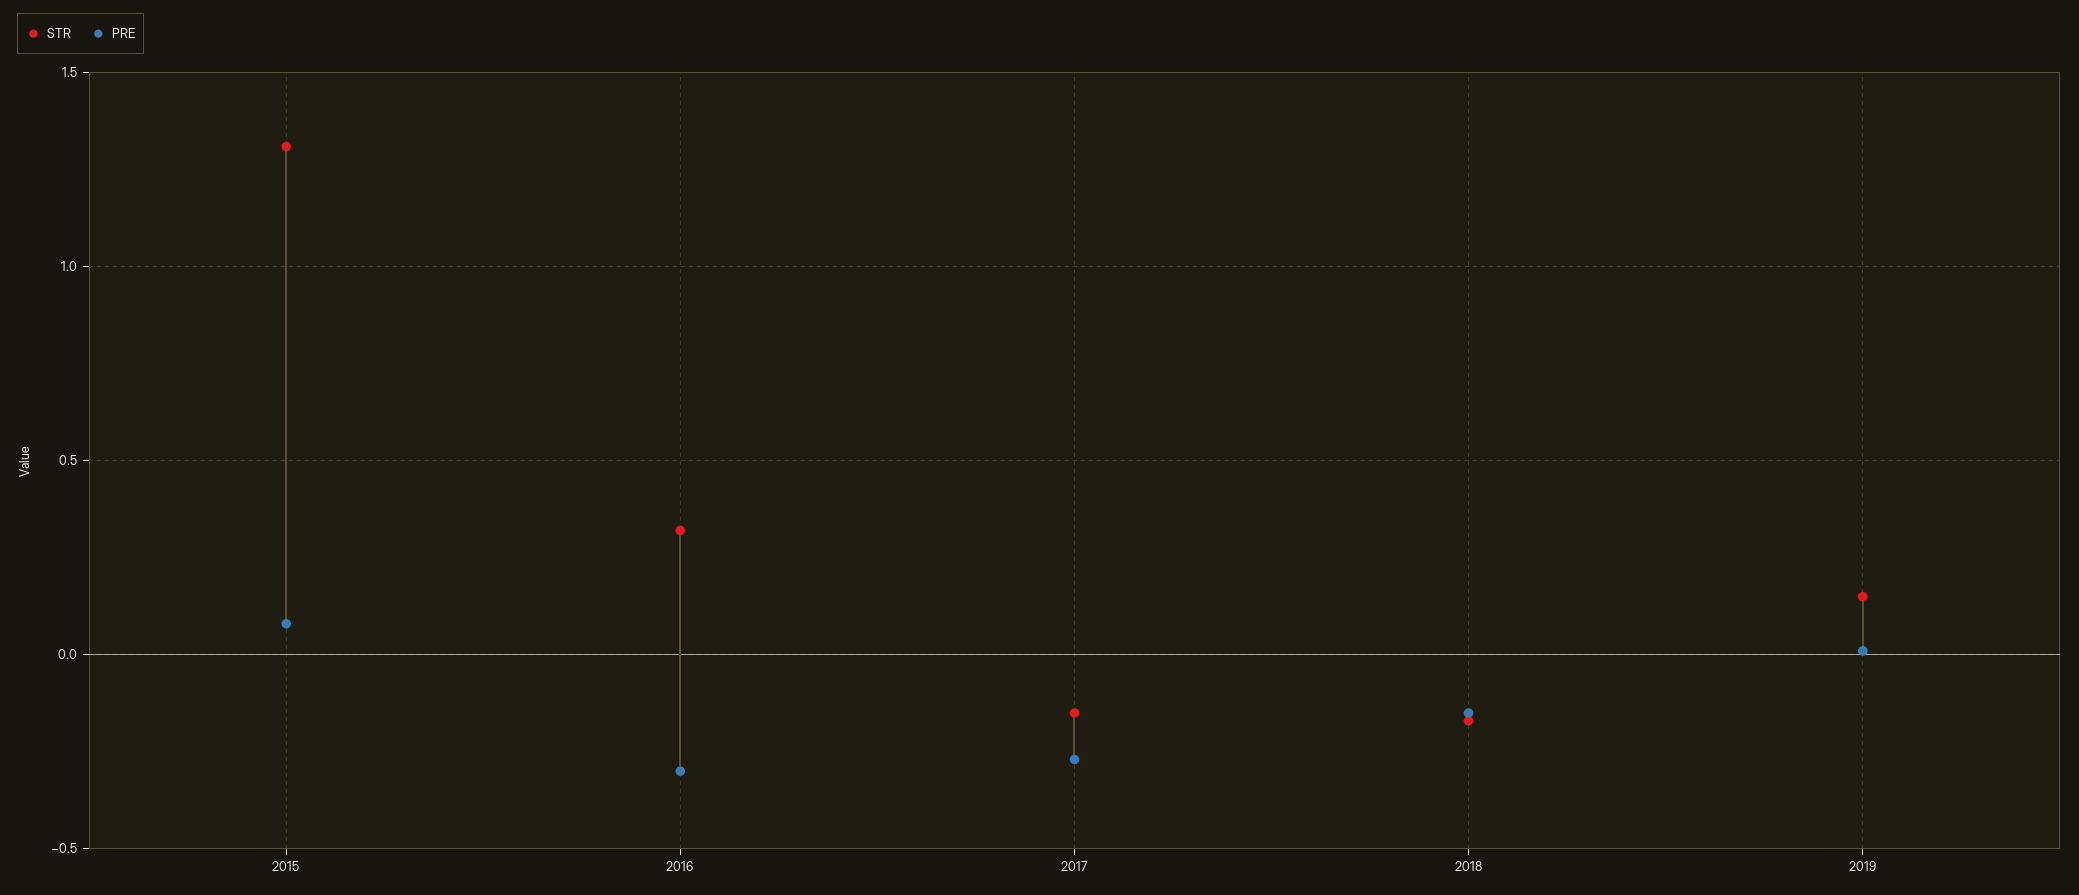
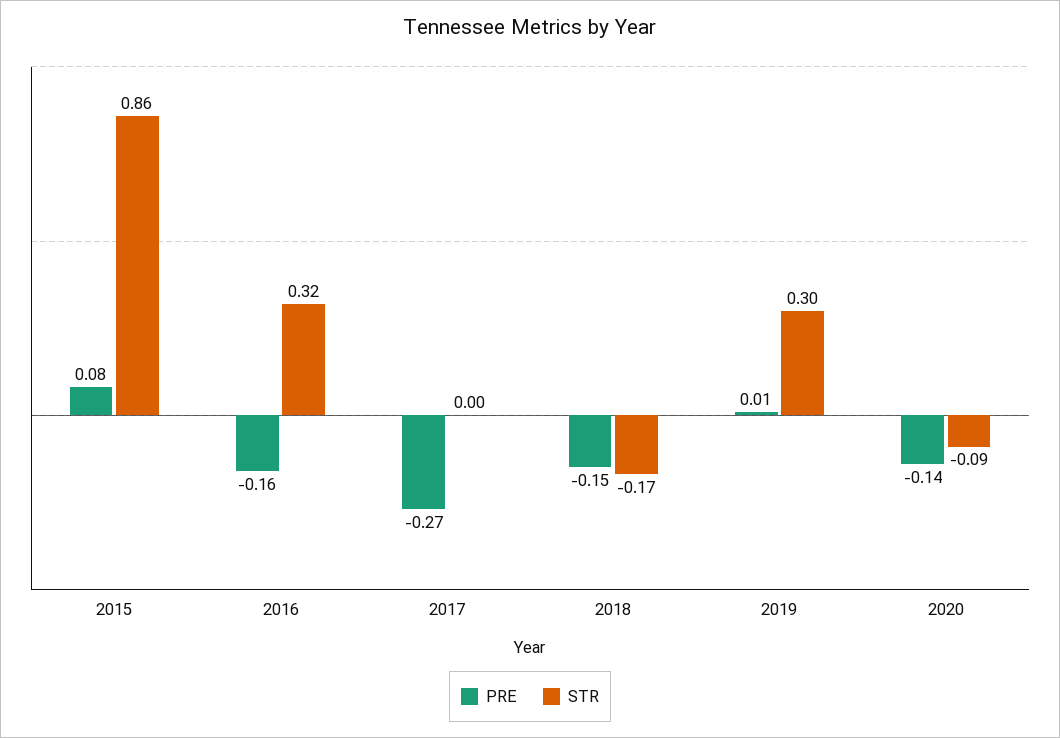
STR, 2015: 1.3 -> 0.86
PRE, 2016: -0.3 -> -0.16
STR, 2017: -0.15 -> 0
STR, 2019: 0.15 -> 0.3
PRE, 2020: none -> -0.14
STR, 2020: none -> -0.09

